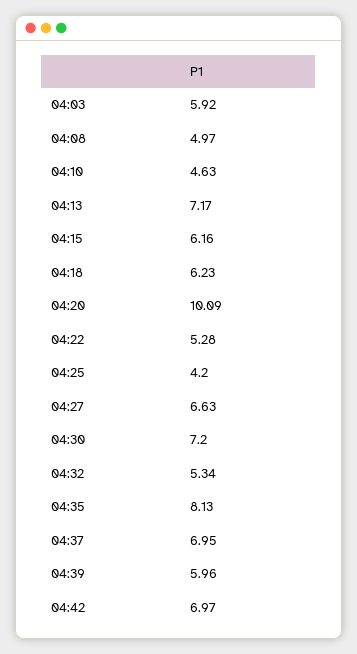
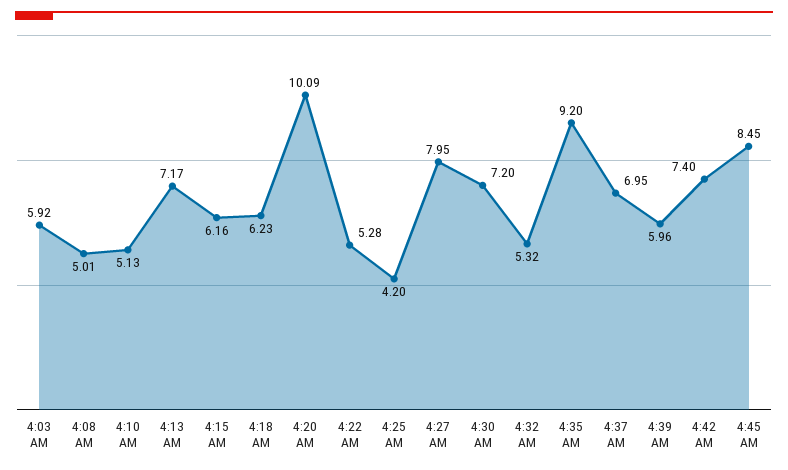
04:08: 4.97 -> 5.01
04:10: 4.63 -> 5.13
04:27: 6.63 -> 7.95
04:32: 5.34 -> 5.32
04:35: 8.13 -> 9.2
04:42: 6.97 -> 7.4
4:45 AM: none -> 8.45

